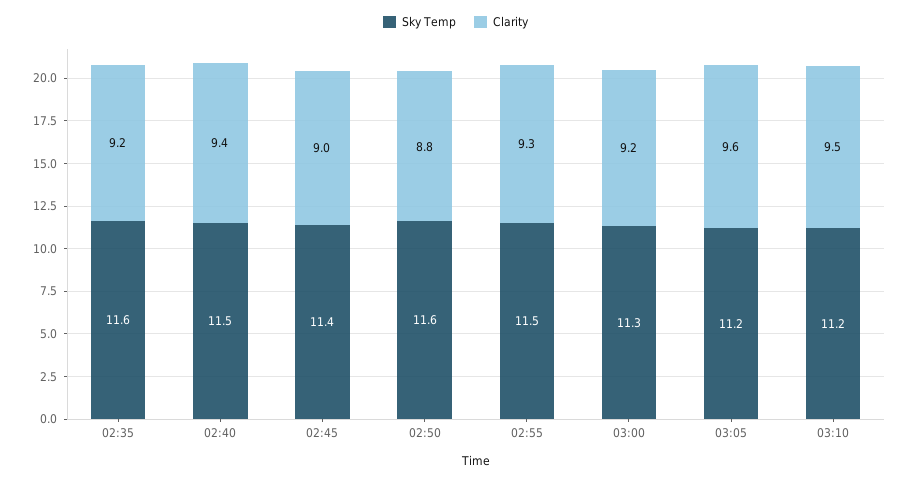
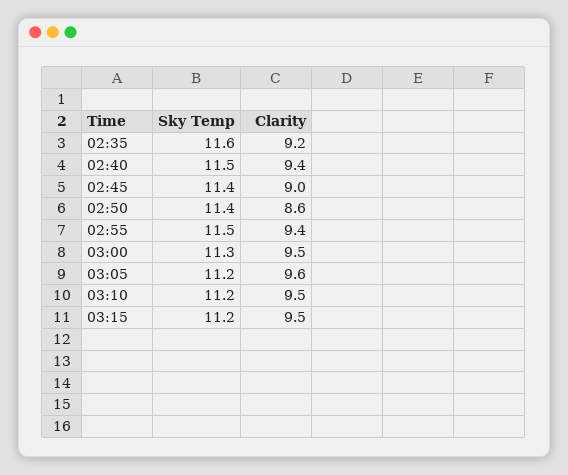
Sky Temp, 02:50: 11.6 -> 11.4
Clarity, 02:50: 8.8 -> 8.6
Clarity, 02:55: 9.3 -> 9.4
Clarity, 03:00: 9.2 -> 9.5
Sky Temp, 03:15: none -> 11.2
Clarity, 03:15: none -> 9.5

